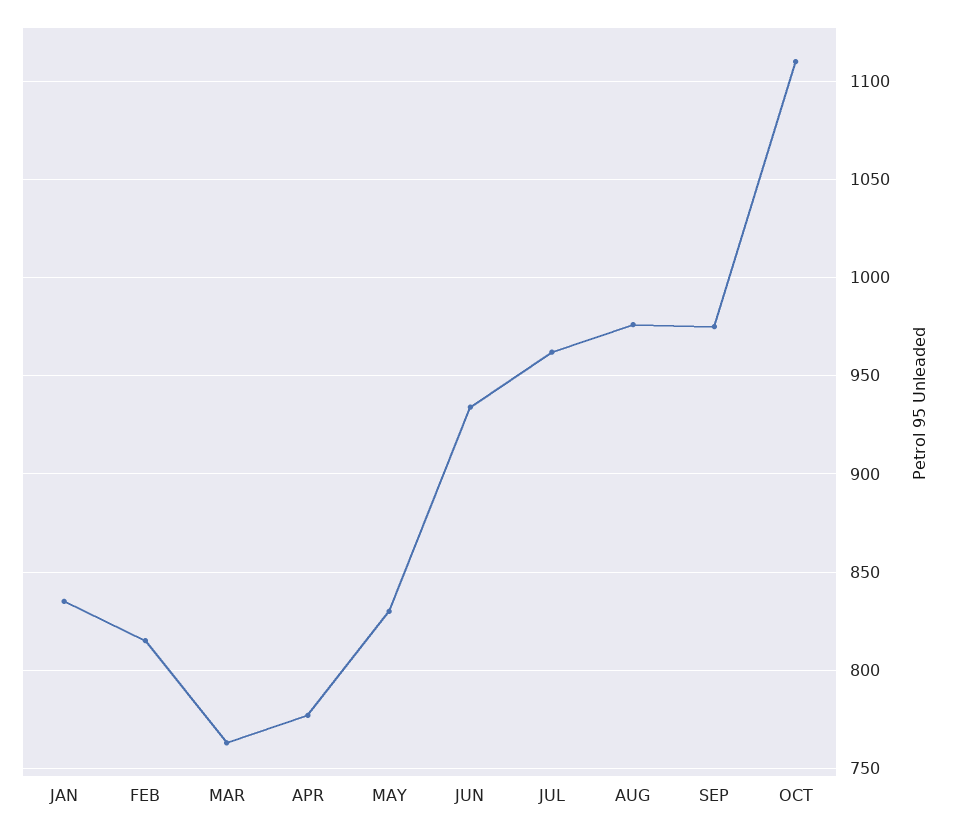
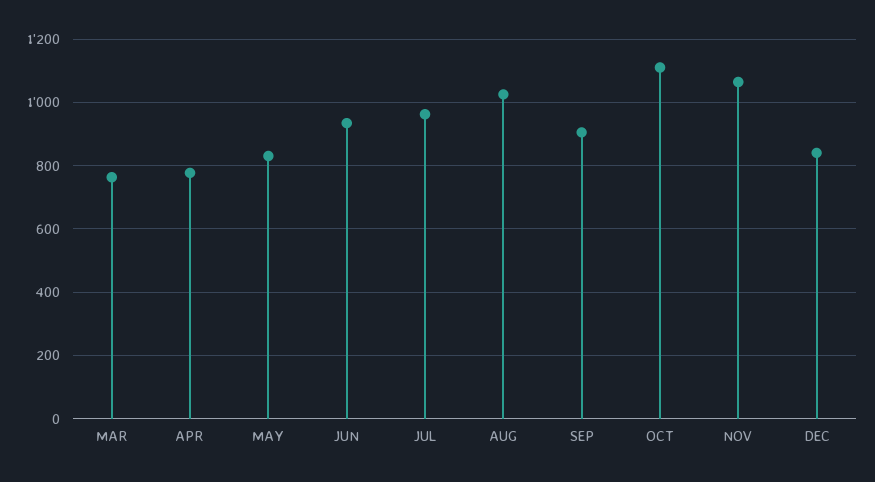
JAN: 835 -> none
FEB: 815 -> none
AUG: 975 -> 1020
SEP: 975 -> 900
NOV: none -> 1060
DEC: none -> 840

